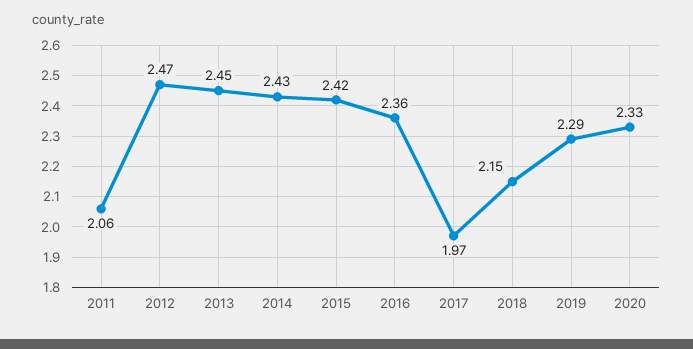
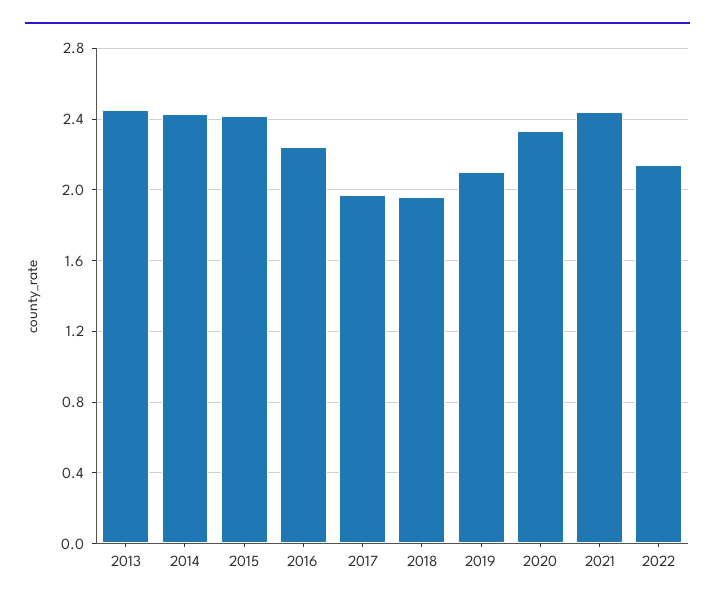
2011: 2.06 -> none
2012: 2.47 -> none
2016: 2.36 -> 2.25
2018: 2.15 -> 1.95
2019: 2.29 -> 2.1
2021: none -> 2.45
2022: none -> 2.15

